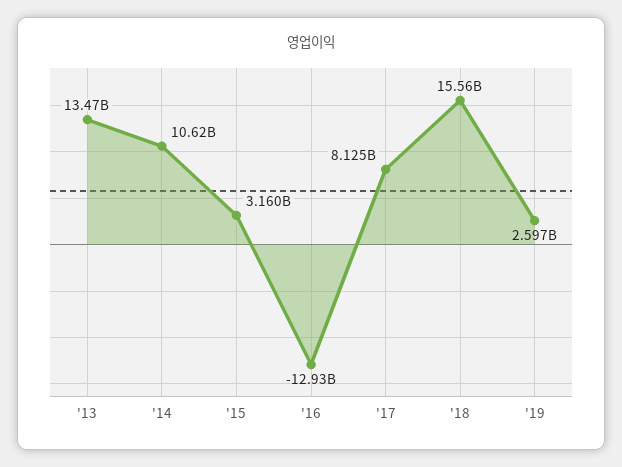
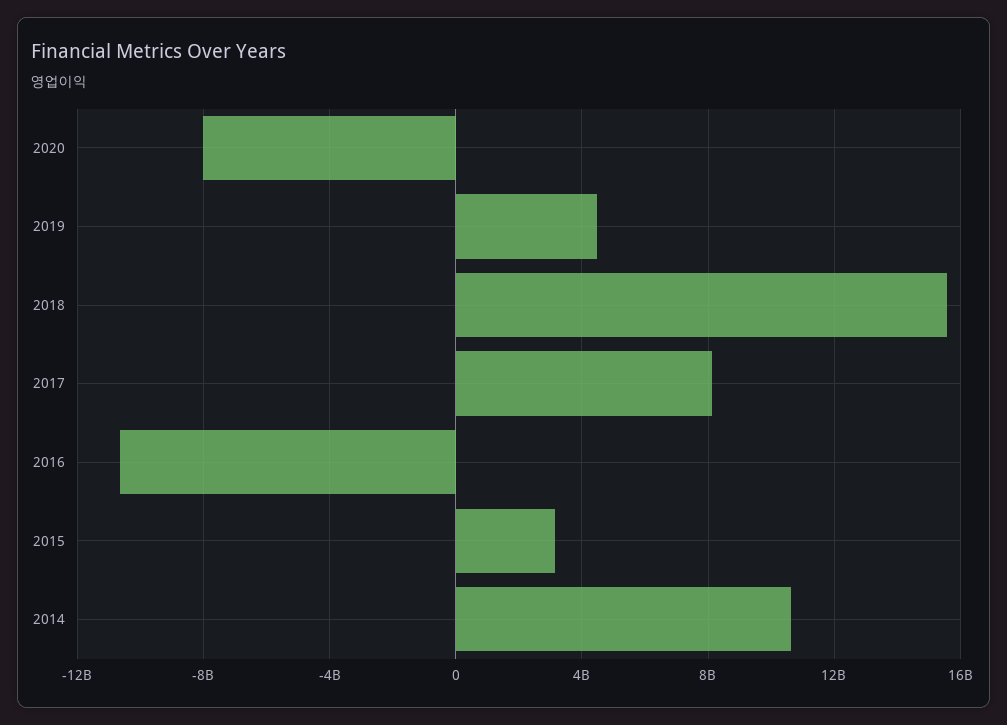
'13: 13470000000 -> none
'16: -12930000000 -> -10500000000
'19: 2597000000 -> 4500000000
2020: none -> -8000000000

